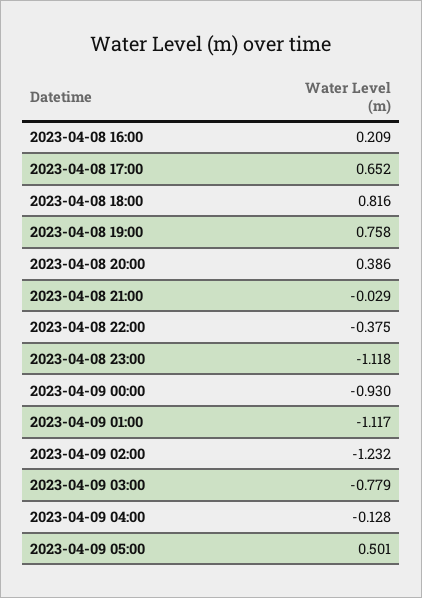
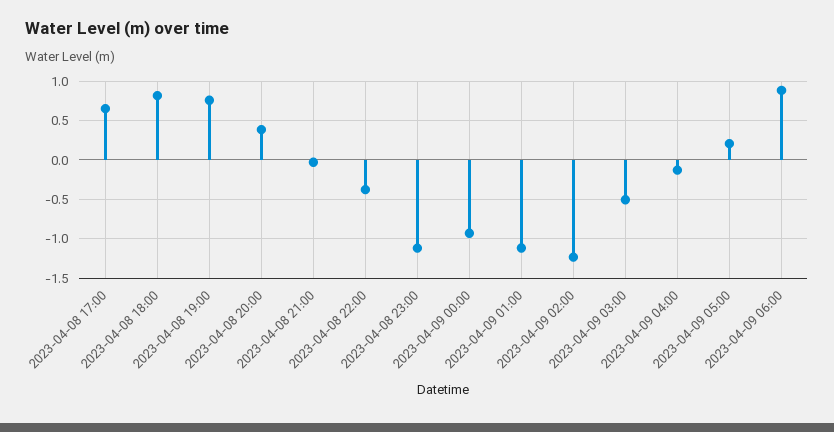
2023-04-08 16:00: 0.209 -> none
2023-04-09 03:00: -0.779 -> -0.5
2023-04-09 05:00: 0.501 -> 0.2
2023-04-09 06:00: none -> 0.9

